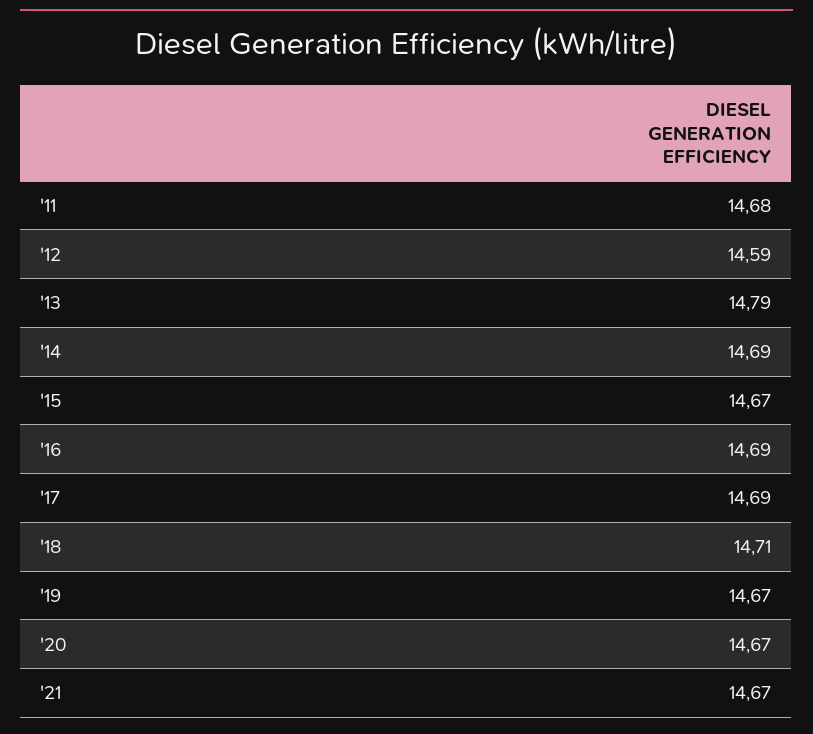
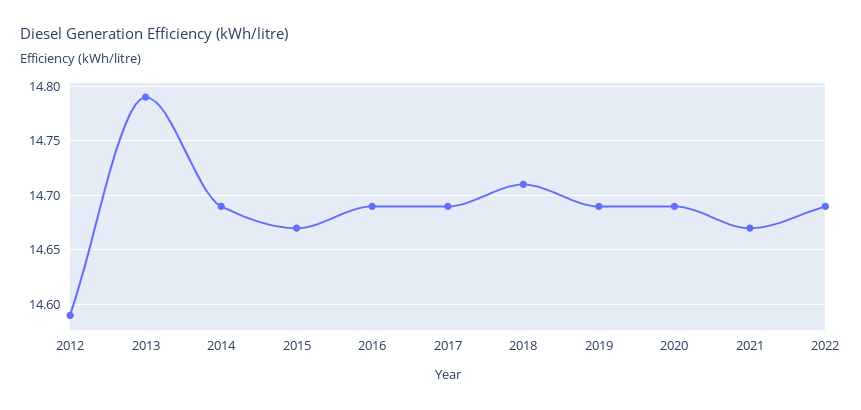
'11: 14.68 -> none
'19: 14.67 -> 14.69
'20: 14.67 -> 14.69
2022: none -> 14.69

